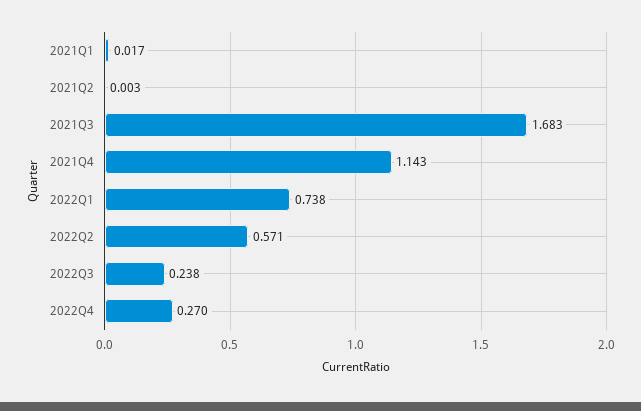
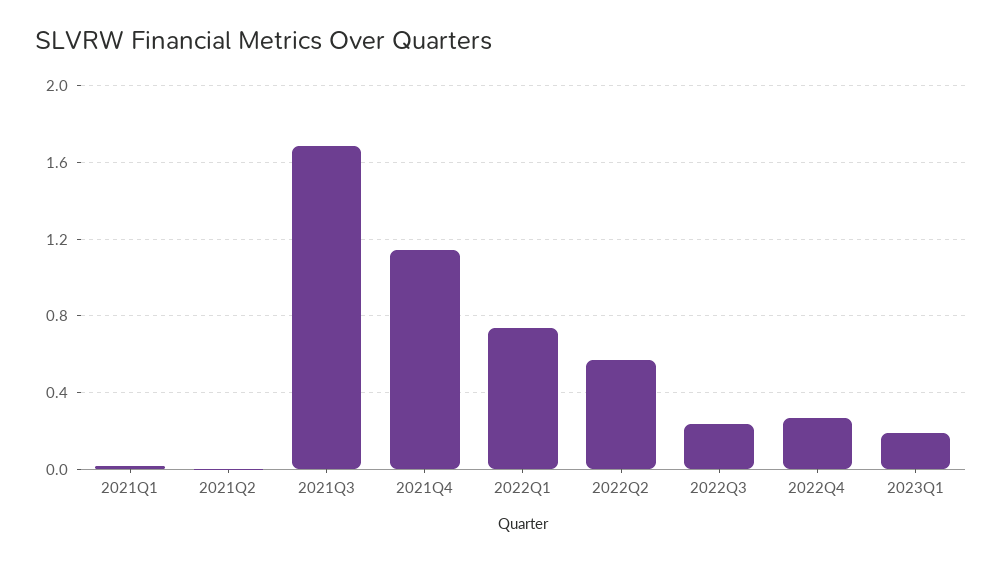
2023Q1: none -> 0.2

